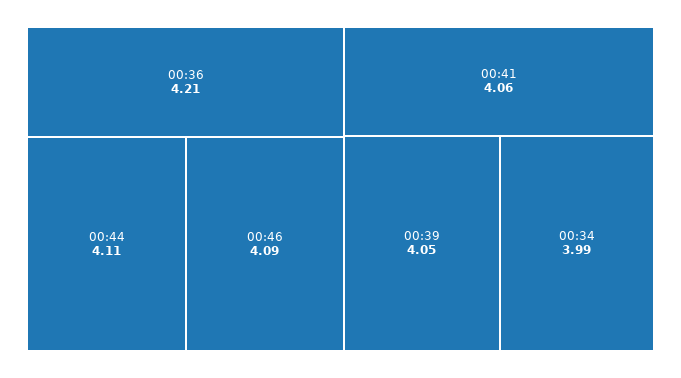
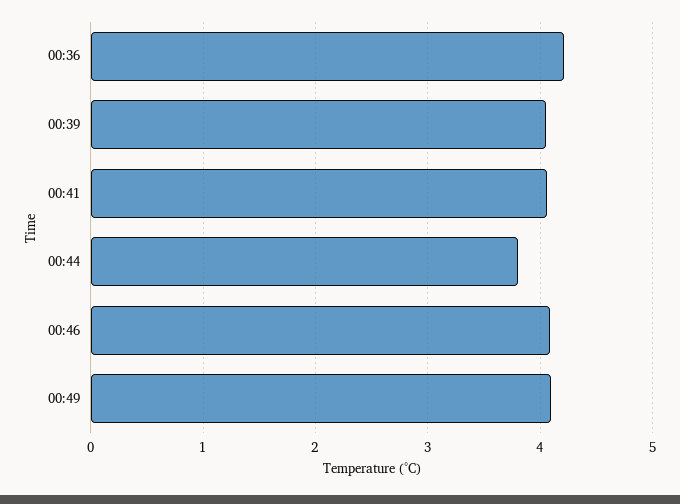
00:44: 4.11 -> 3.8
00:34: 3.99 -> none
00:49: none -> 4.1

